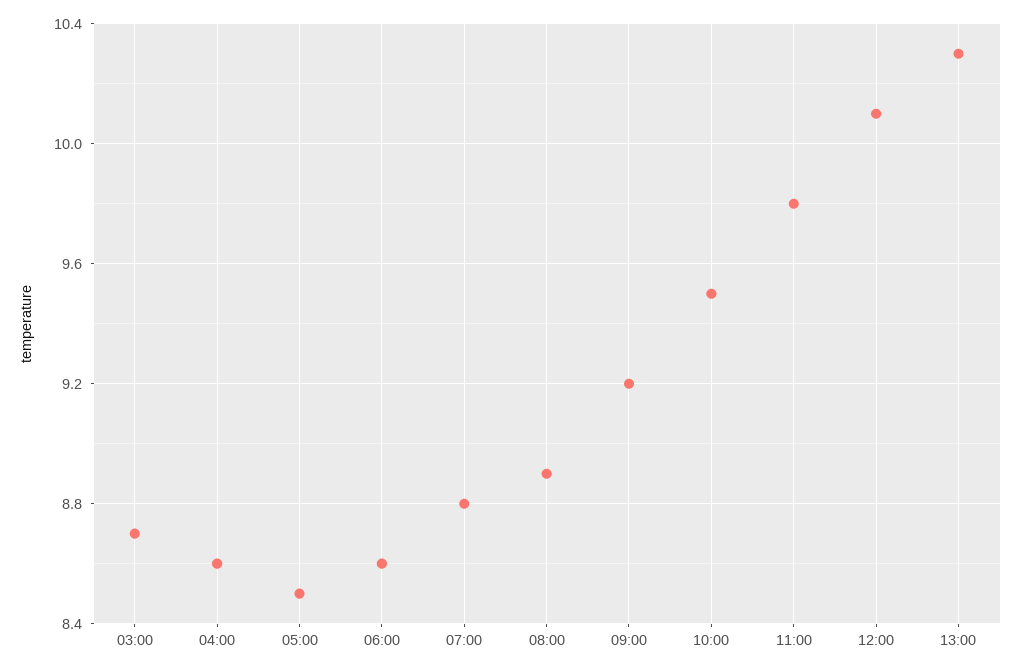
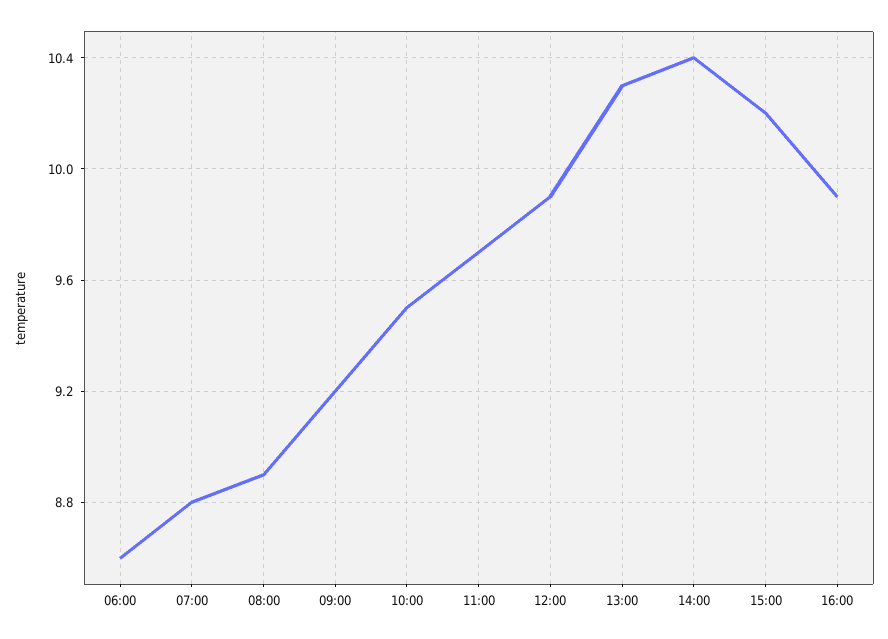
03:00: 8.7 -> none
04:00: 8.6 -> none
05:00: 8.5 -> none
11:00: 9.8 -> 9.7
12:00: 10.1 -> 9.9
14:00: none -> 10.4
15:00: none -> 10.2
16:00: none -> 9.9

